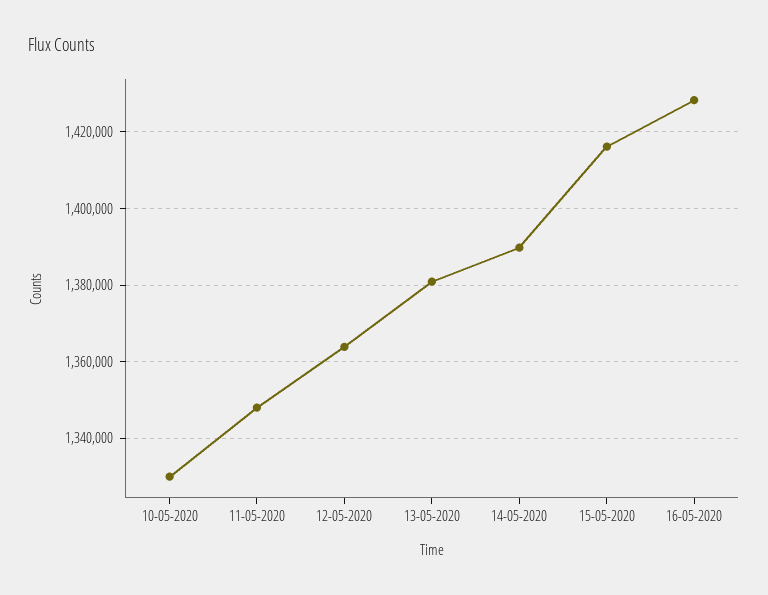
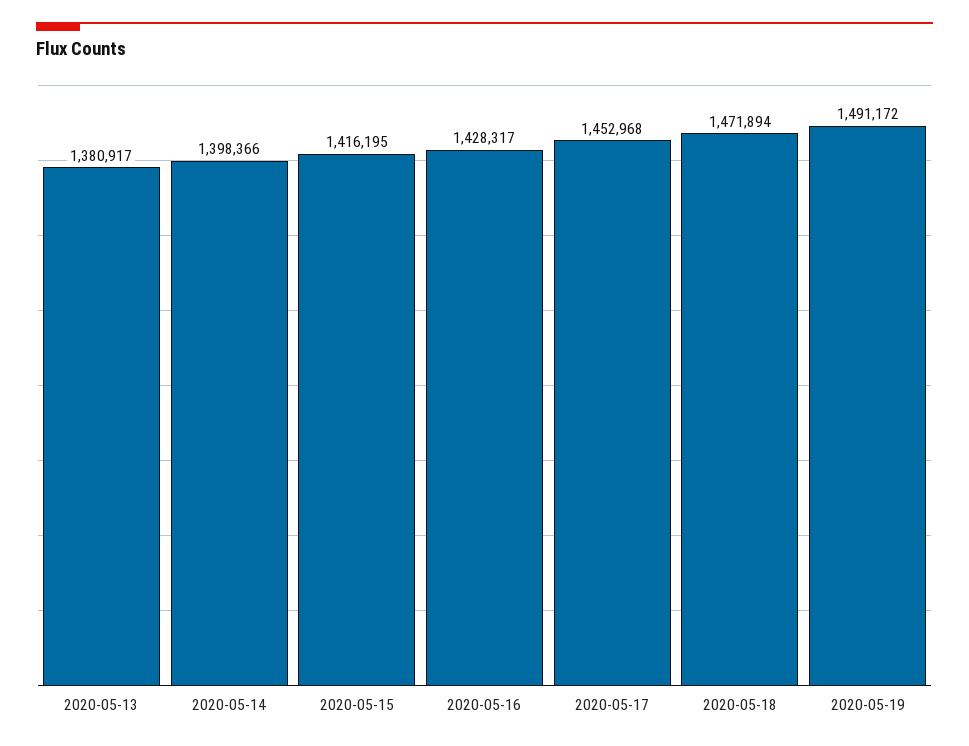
10-05-2020: 1330000 -> none
11-05-2020: 1348000 -> none
12-05-2020: 1364000 -> none
14-05-2020: 1390000 -> 1398366
2020-05-17: none -> 1452968
2020-05-18: none -> 1471894
2020-05-19: none -> 1491172

